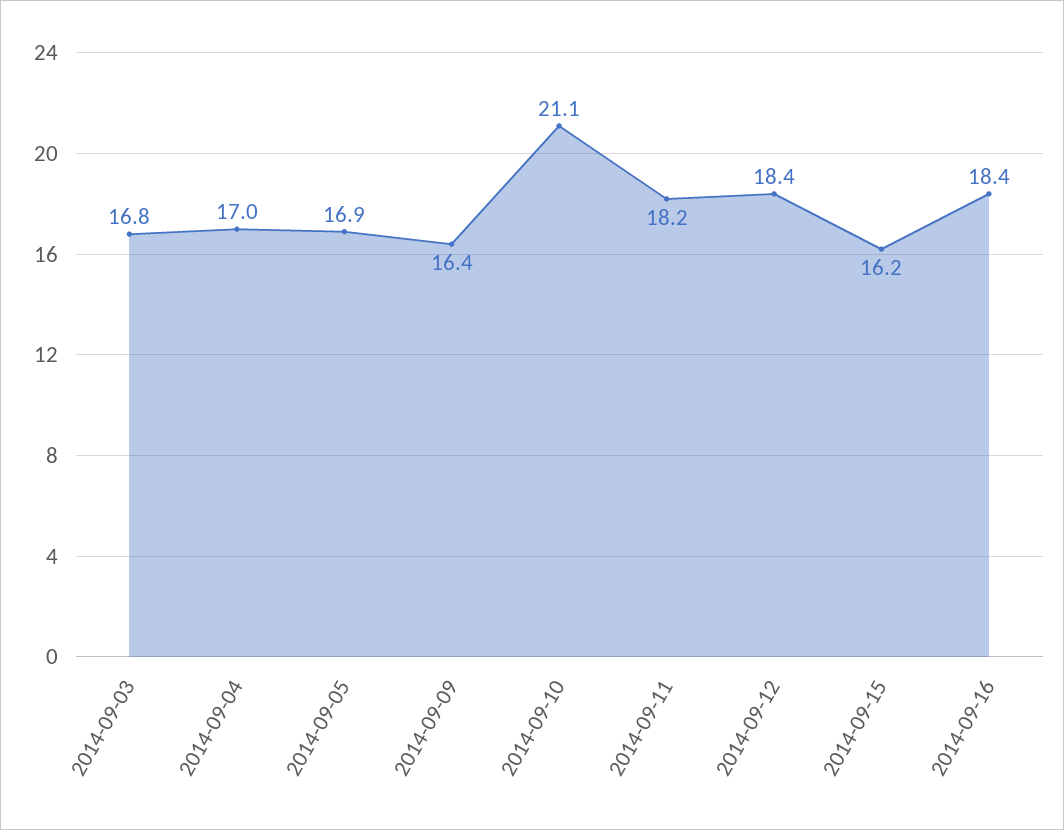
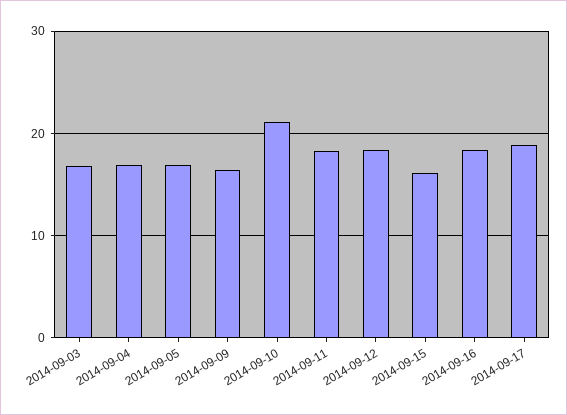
2014-09-17: none -> 19

